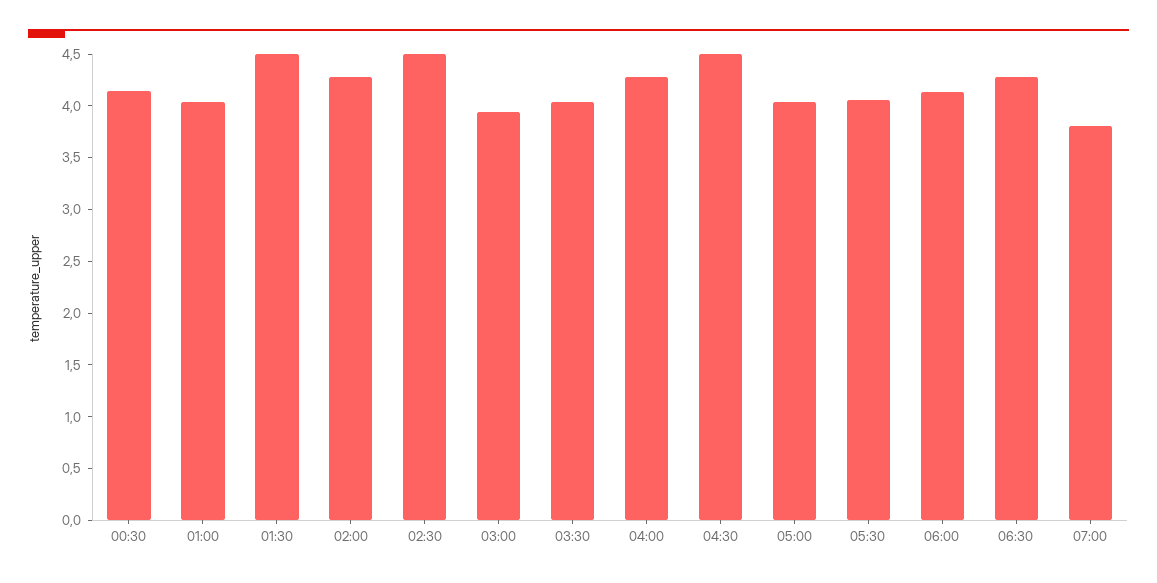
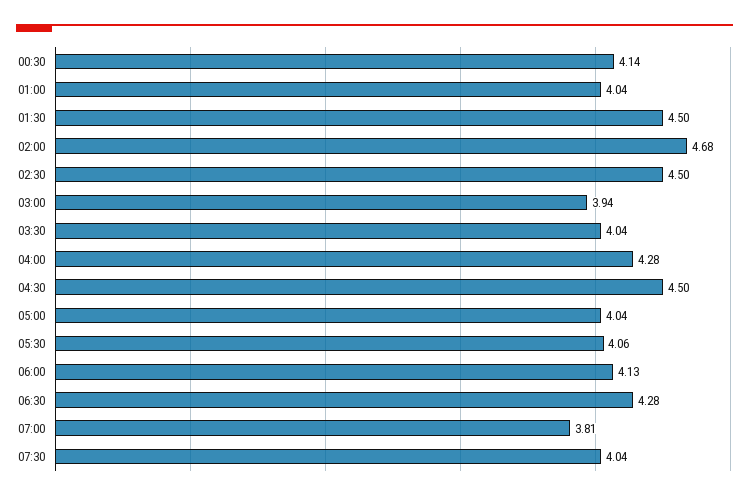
02:00: 4.3 -> 4.68
07:30: none -> 4.04

